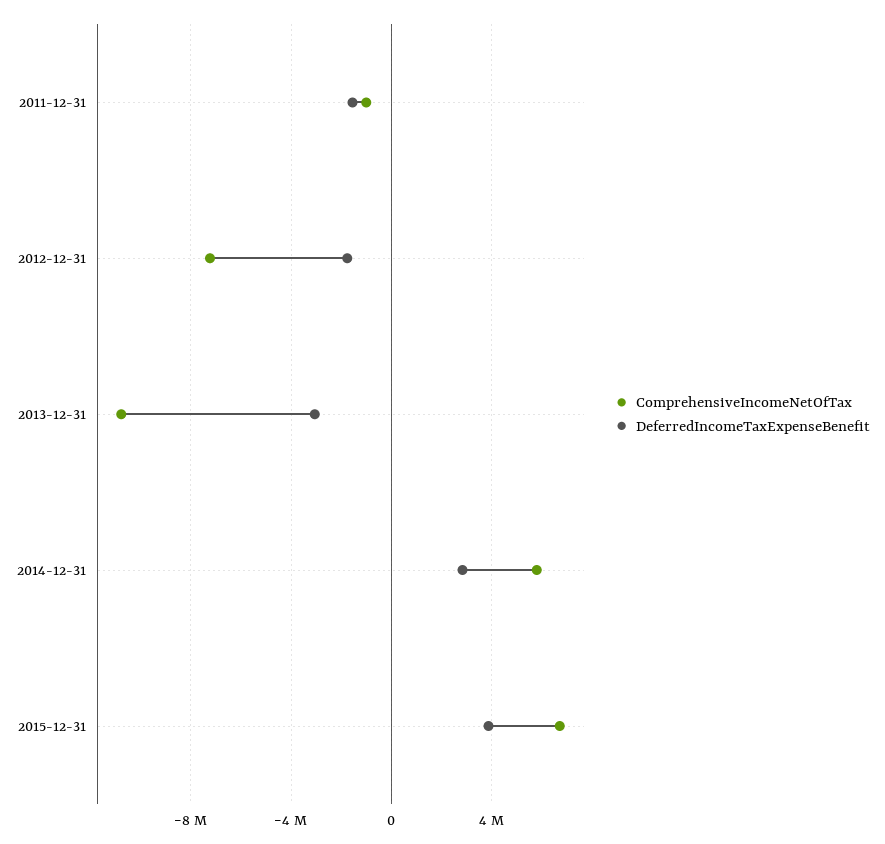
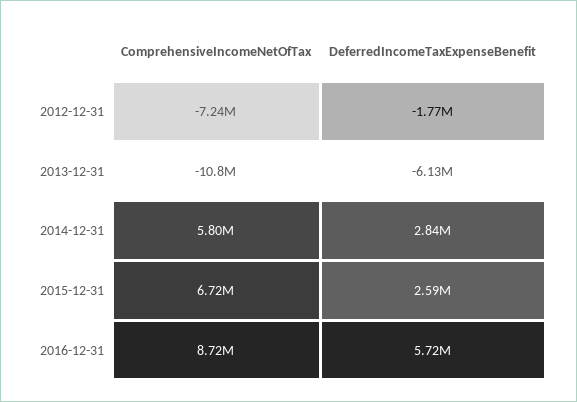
ComprehensiveIncomeNetOfTax, 2011-12-31: -1000000 -> none
DeferredIncomeTaxExpenseBenefit, 2011-12-31: -1500000 -> none
DeferredIncomeTaxExpenseBenefit, 2013-12-31: -3000000 -> -6130000
DeferredIncomeTaxExpenseBenefit, 2015-12-31: 4000000 -> 2590000
ComprehensiveIncomeNetOfTax, 2016-12-31: none -> 8720000
DeferredIncomeTaxExpenseBenefit, 2016-12-31: none -> 5720000

